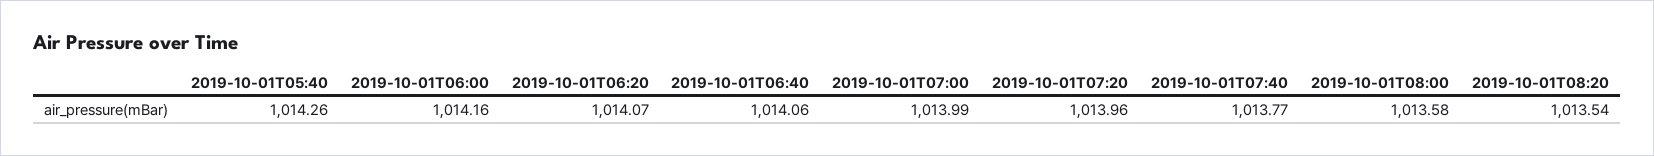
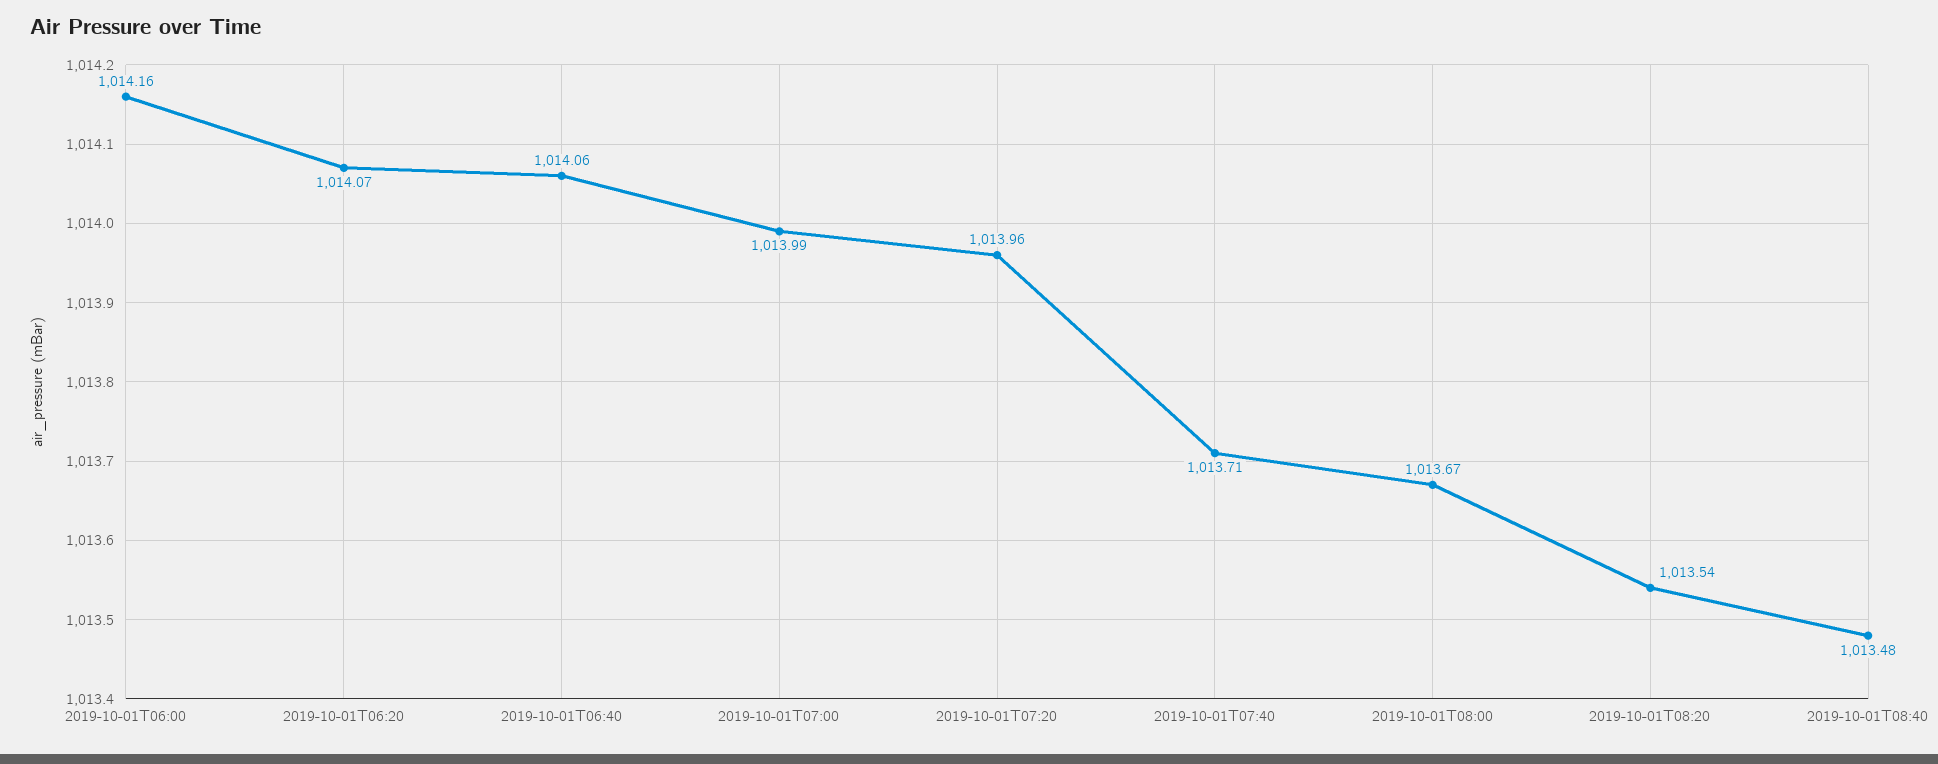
2019-10-01T05:40: 1014.26 -> none
2019-10-01T07:40: 1013.77 -> 1013.71
2019-10-01T08:00: 1013.58 -> 1013.67
2019-10-01T08:40: none -> 1013.48

